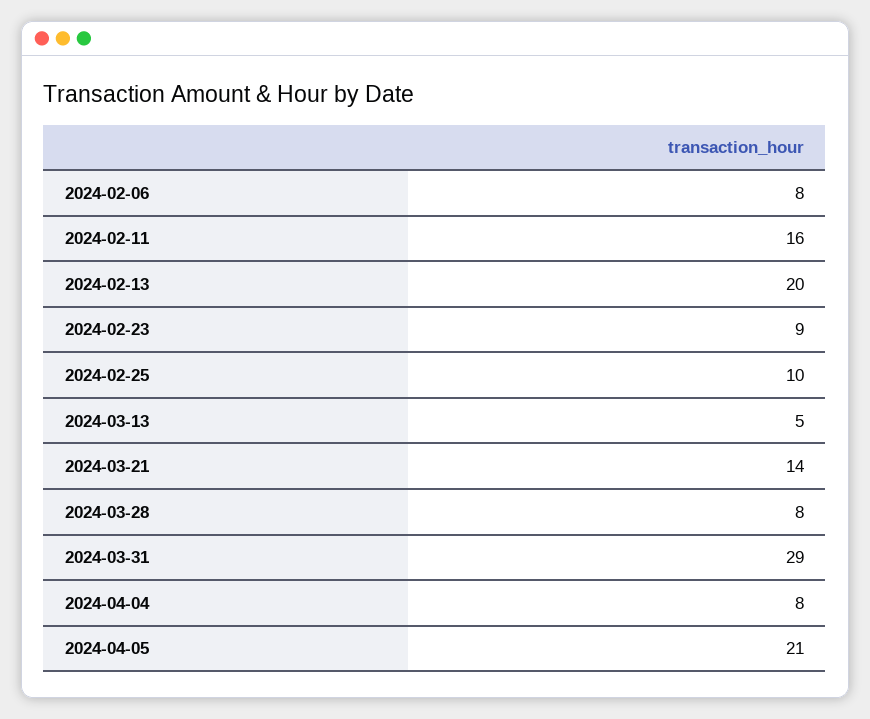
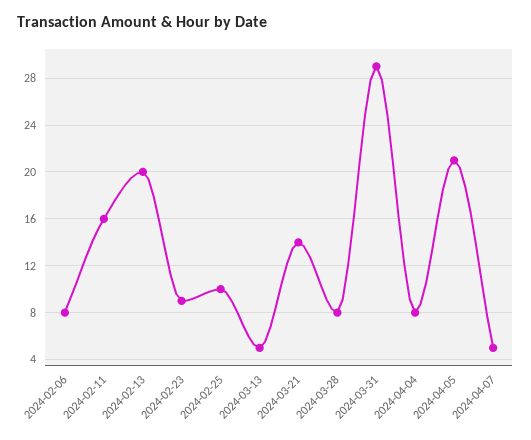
2024-04-07: none -> 5

